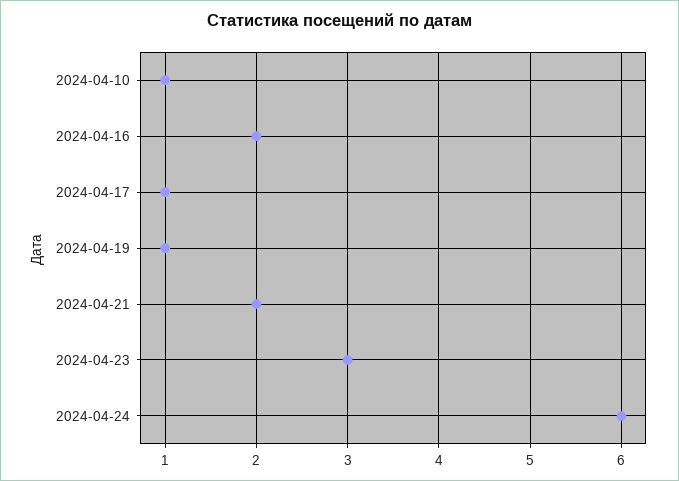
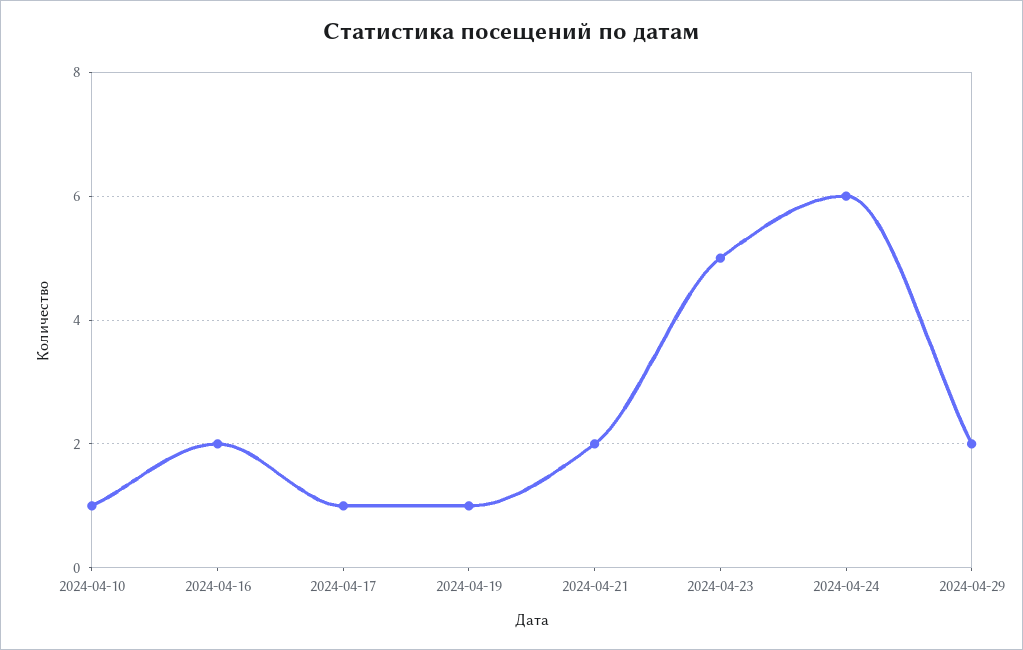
2024-04-23: 3 -> 5
2024-04-29: none -> 2

